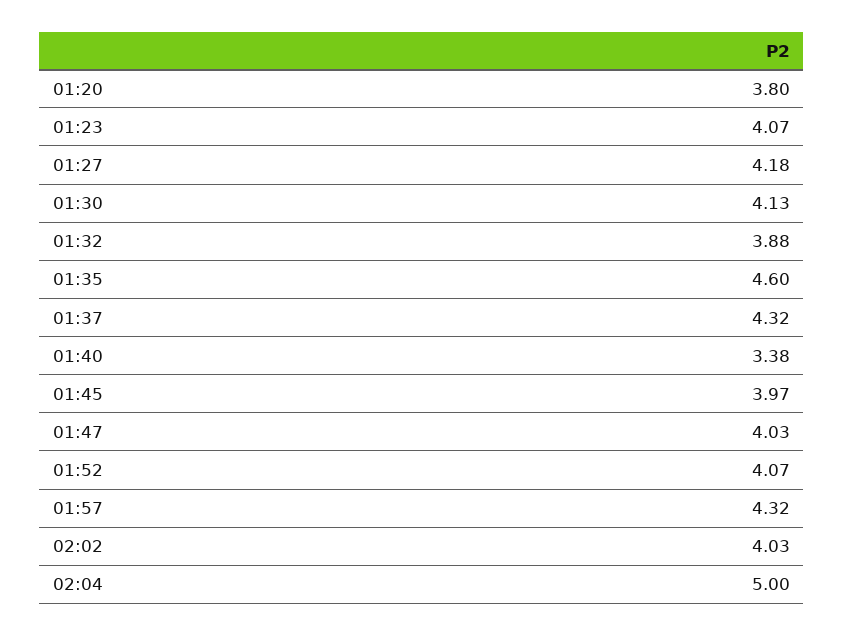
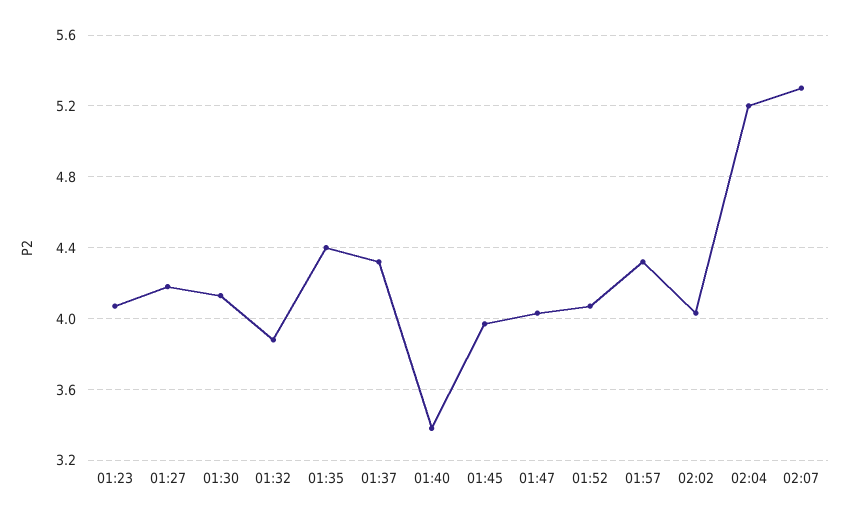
01:20: 3.8 -> none
01:35: 4.6 -> 4.4
02:04: 5 -> 5.2
02:07: none -> 5.3

